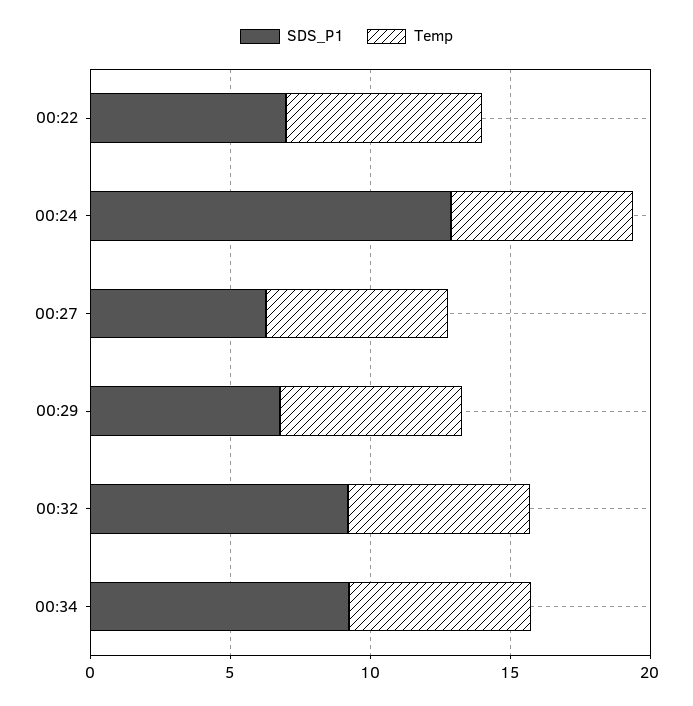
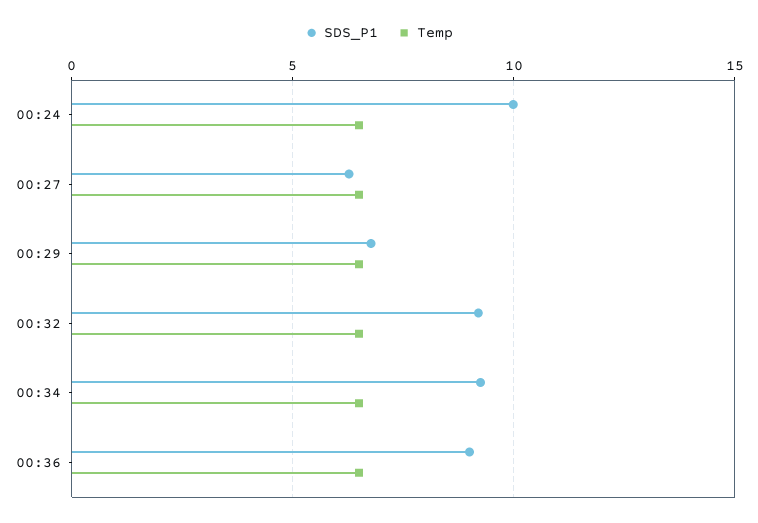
SDS_P1, 00:22: 7 -> none
Temp, 00:22: 7 -> none
SDS_P1, 00:24: 13 -> 10
SDS_P1, 00:36: none -> 9
Temp, 00:36: none -> 6.5

